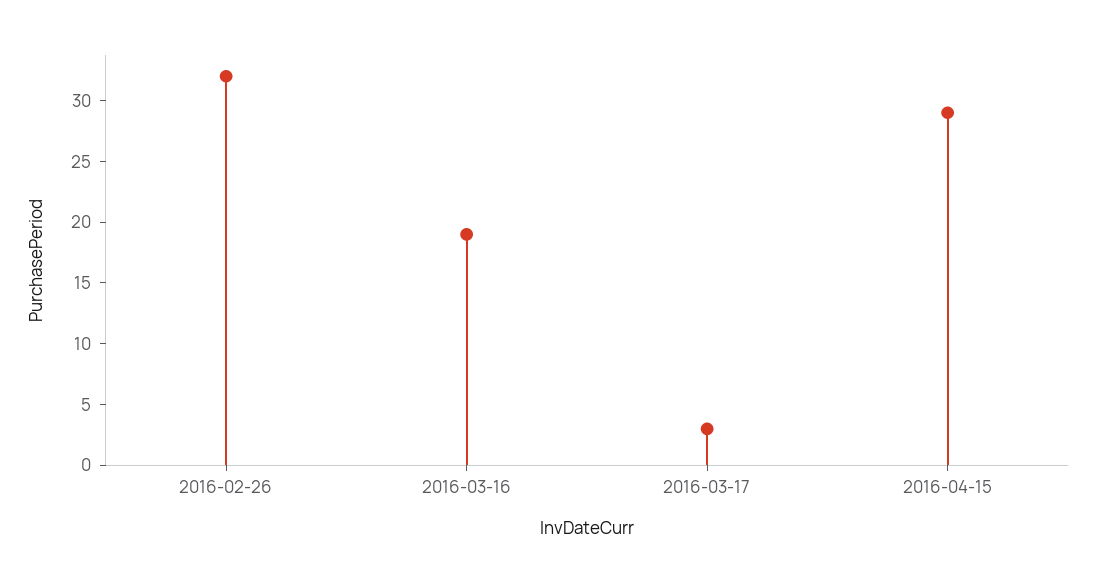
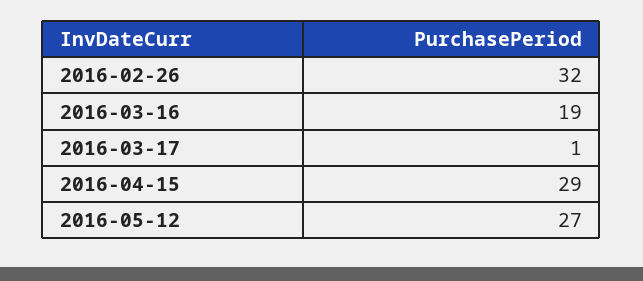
2016-03-17: 3 -> 1
2016-05-12: none -> 27

